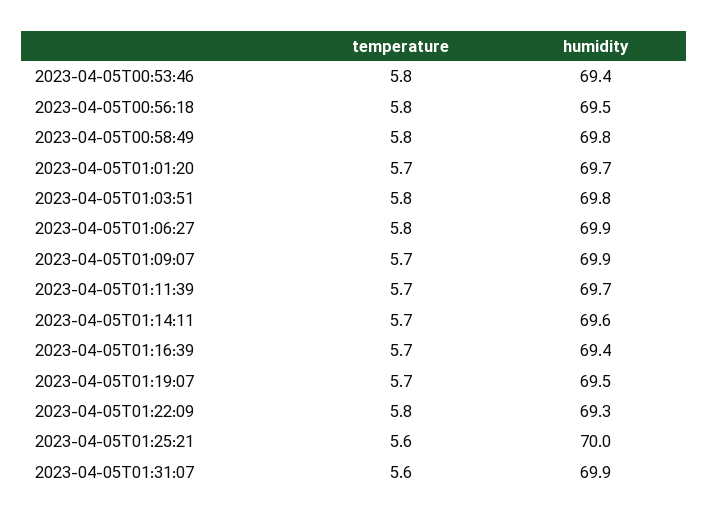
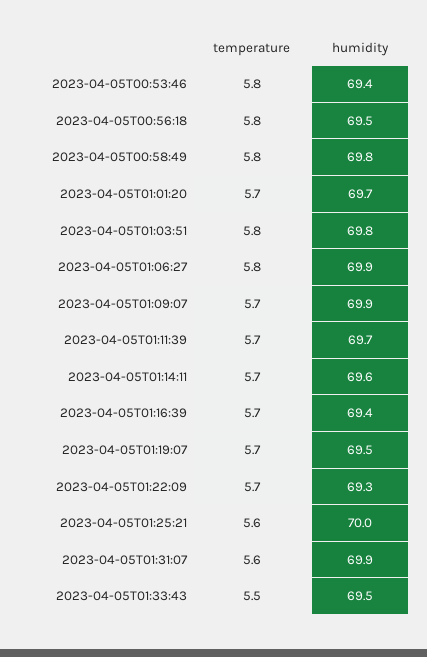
temperature, 2023-04-05T01:22:09: 5.8 -> 5.7
temperature, 2023-04-05T01:33:43: none -> 5.5
humidity, 2023-04-05T01:33:43: none -> 69.5

